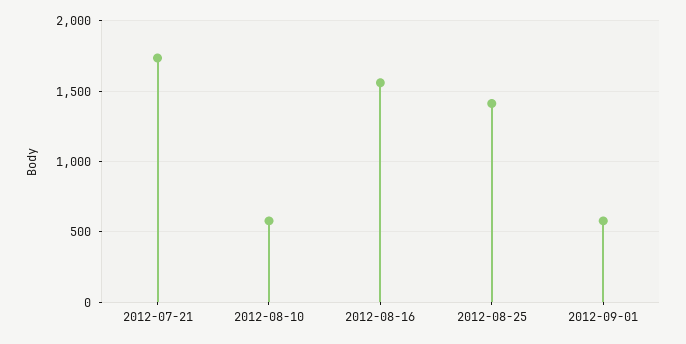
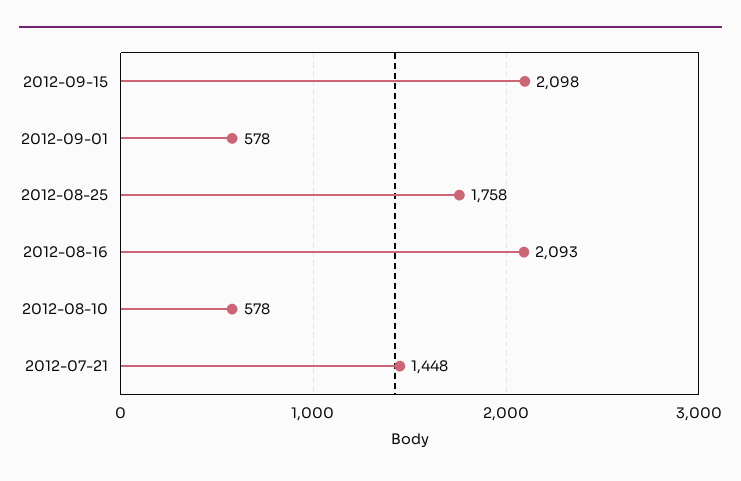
2012-07-21: 1750 -> 1448
2012-08-16: 1550 -> 2093
2012-08-25: 1400 -> 1758
2012-09-15: none -> 2098

